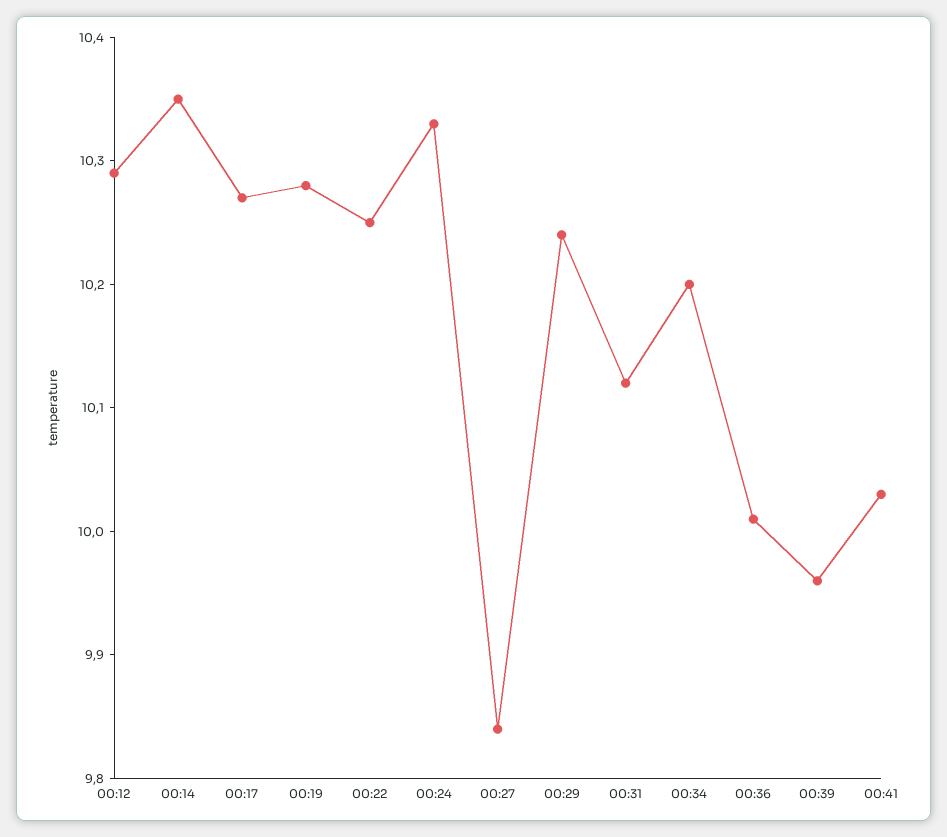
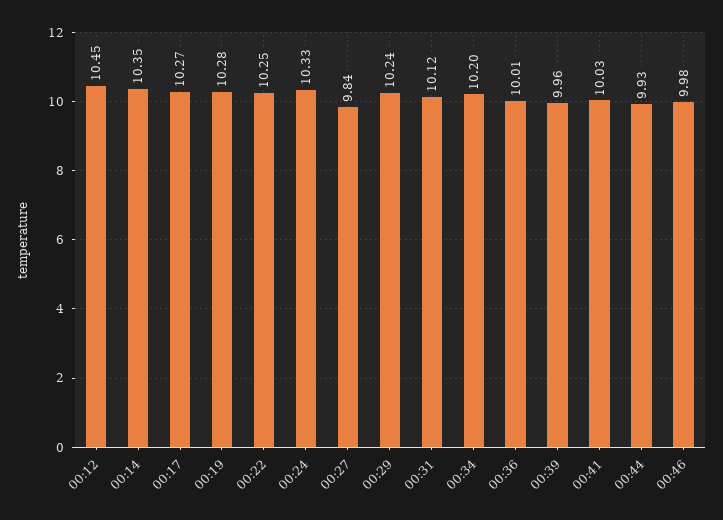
00:12: 10.29 -> 10.45
00:44: none -> 9.93
00:46: none -> 9.98

